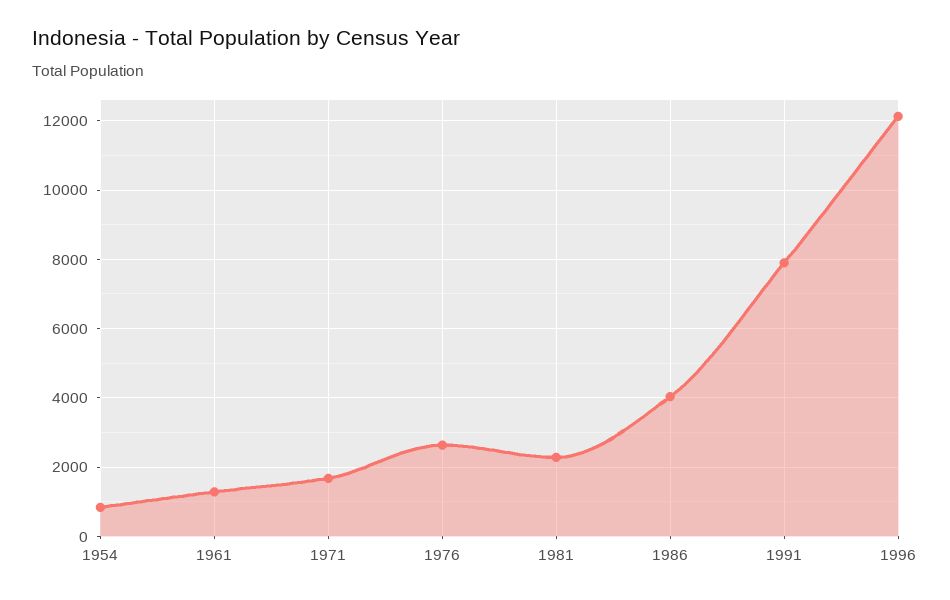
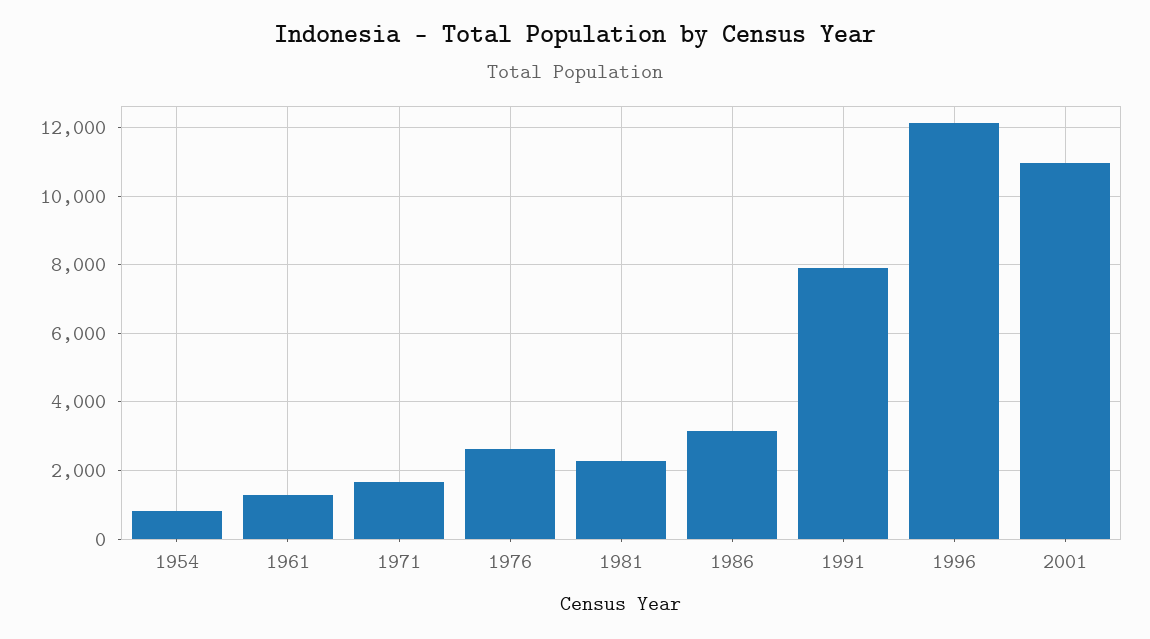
1986: 4000 -> 3200
2001: none -> 11000

